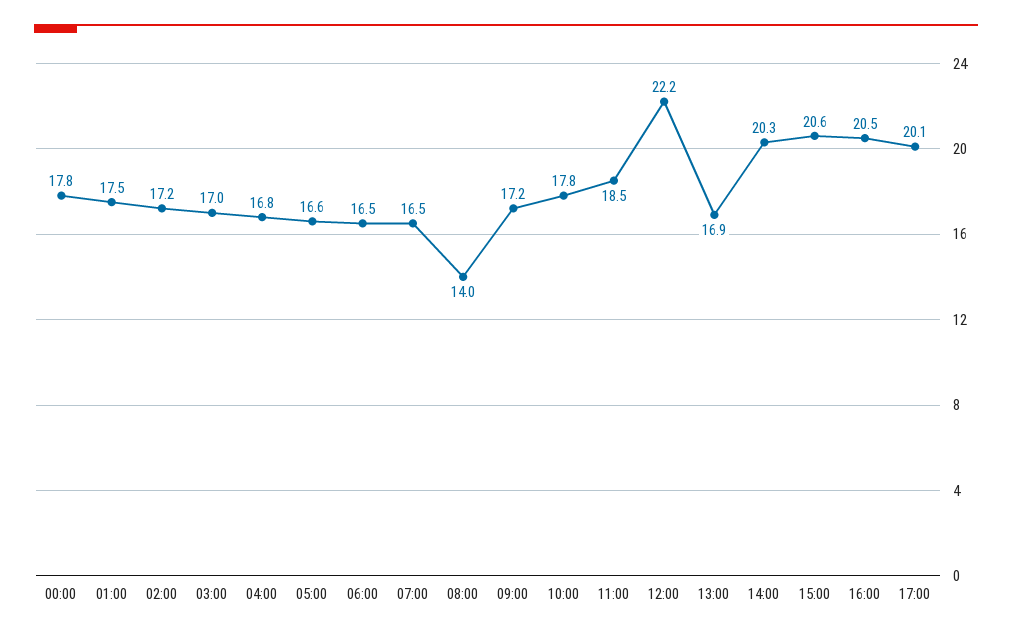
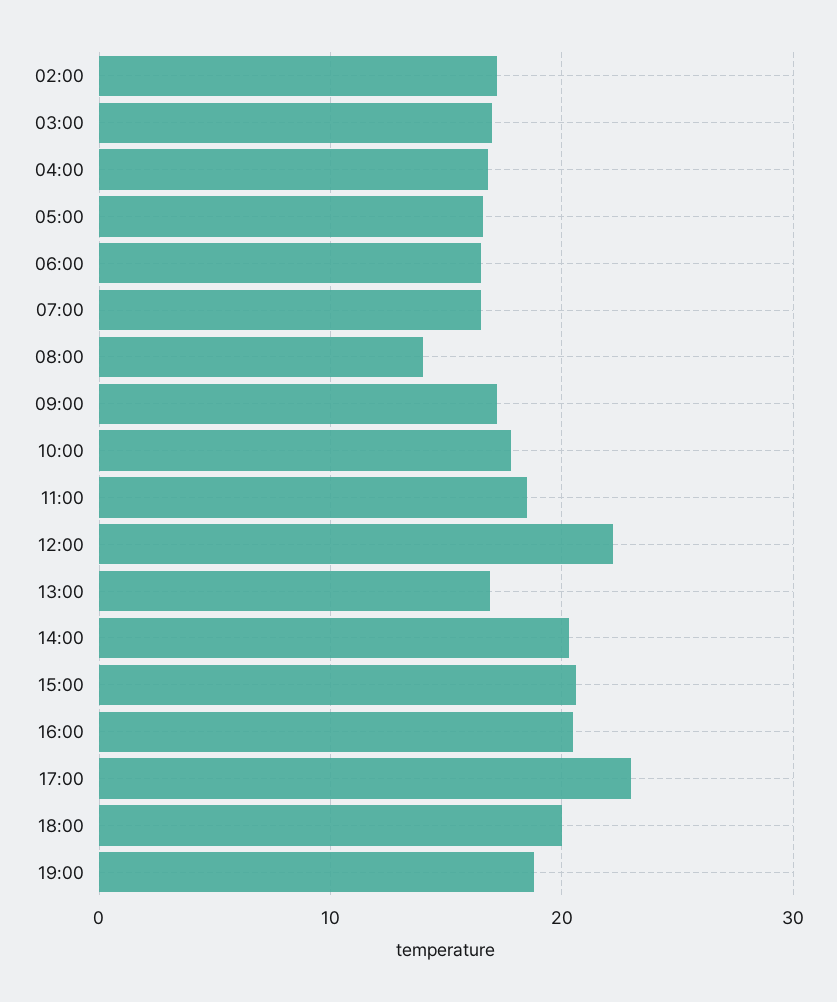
00:00: 17.8 -> none
01:00: 17.5 -> none
17:00: 20.1 -> 23
18:00: none -> 20
19:00: none -> 19

